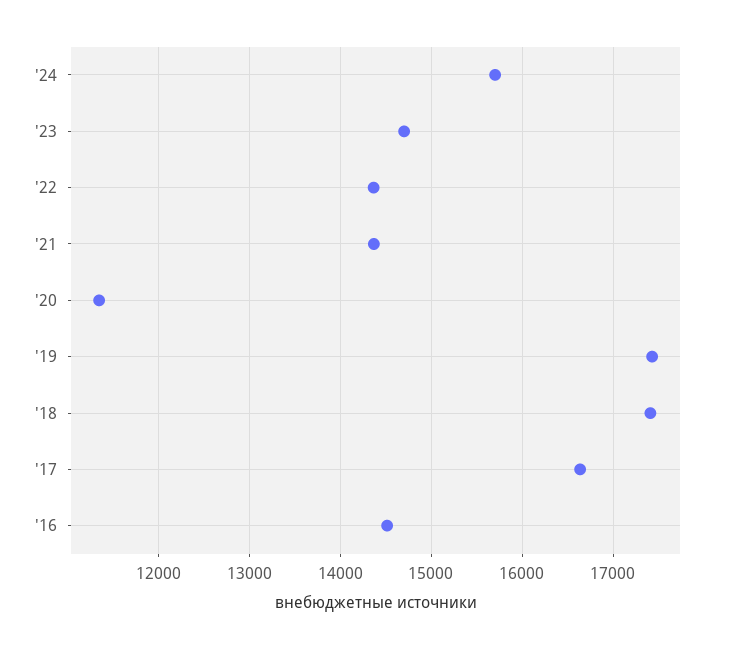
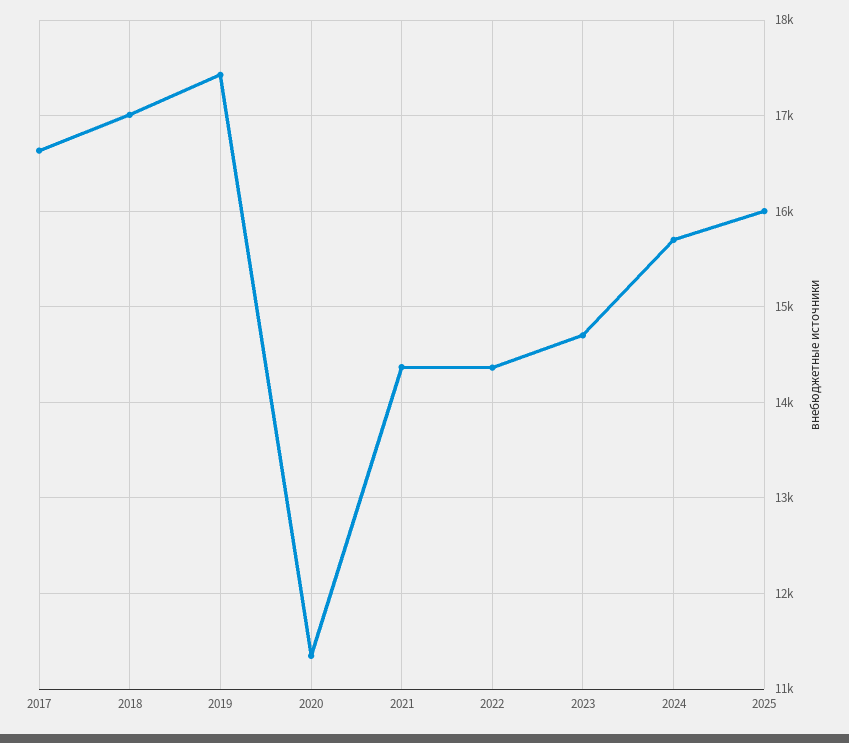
'18: 17400 -> 17000
'16: 14500 -> none
2025: none -> 16000

